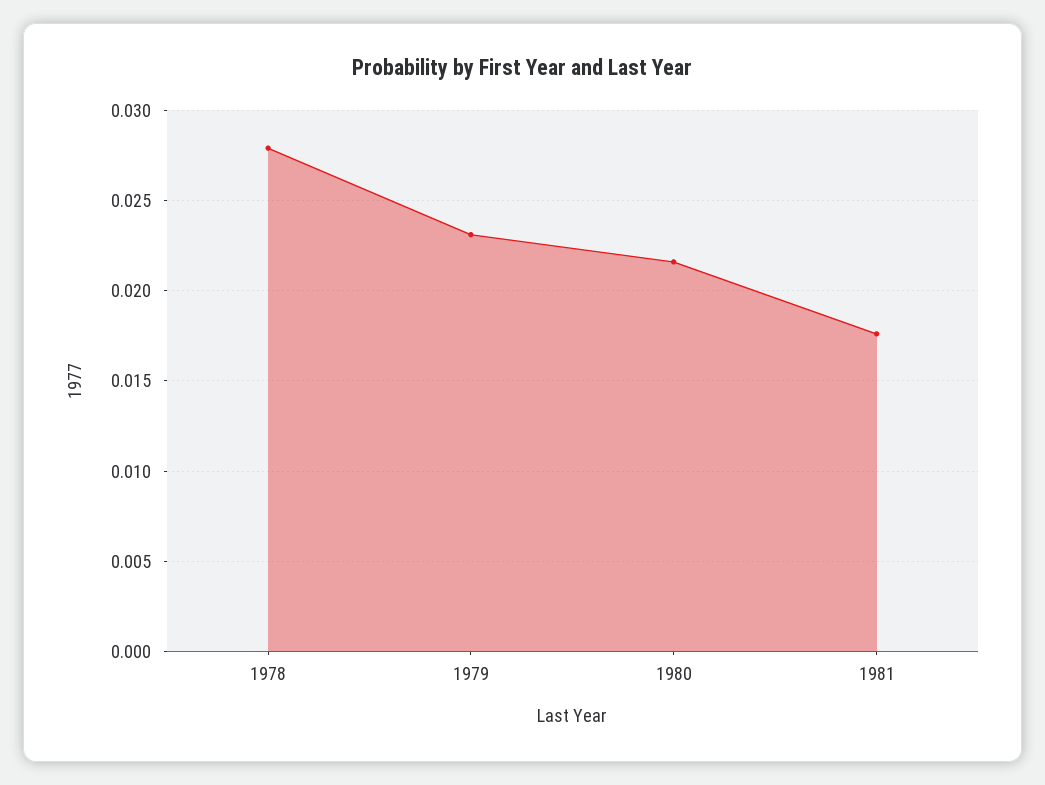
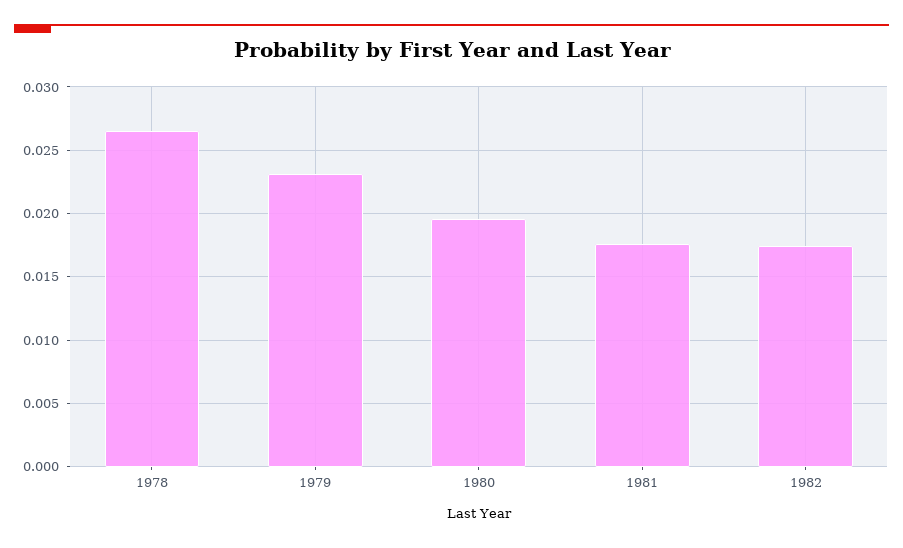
1978: 0.028 -> 0.0265
1980: 0.0215 -> 0.0195
1982: none -> 0.0175

